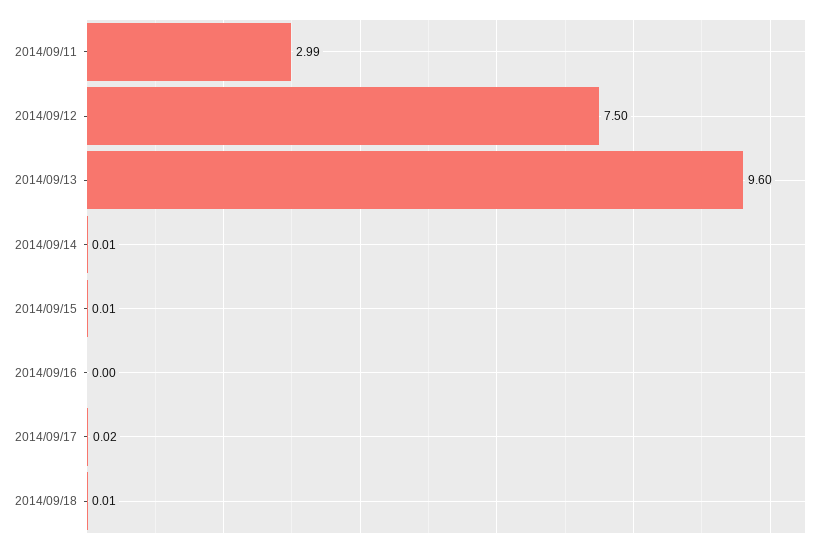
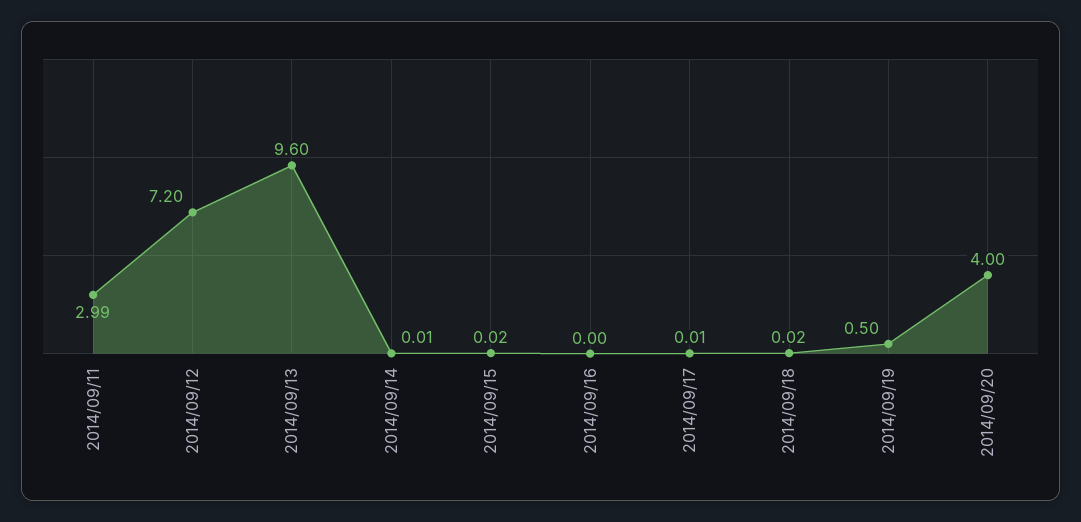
2014/09/12: 7.5 -> 7.2
2014/09/15: 0.01 -> 0.02
2014/09/17: 0.02 -> 0.01
2014/09/18: 0.01 -> 0.02
2014/09/19: none -> 0.5
2014/09/20: none -> 4

